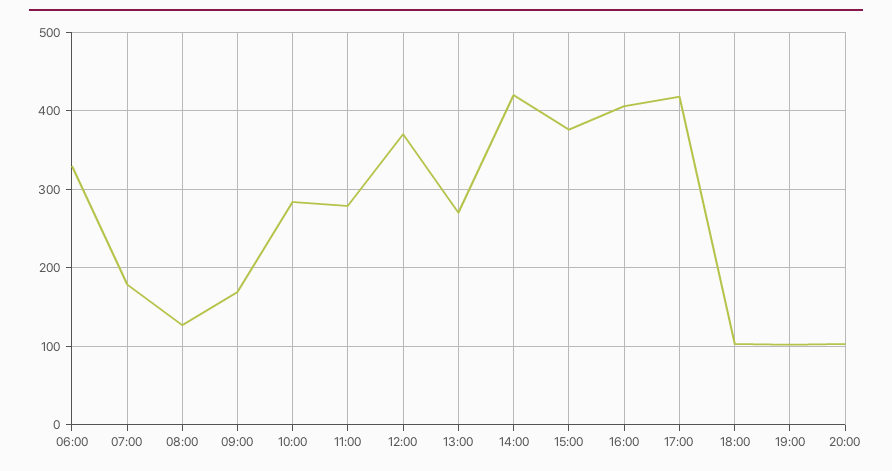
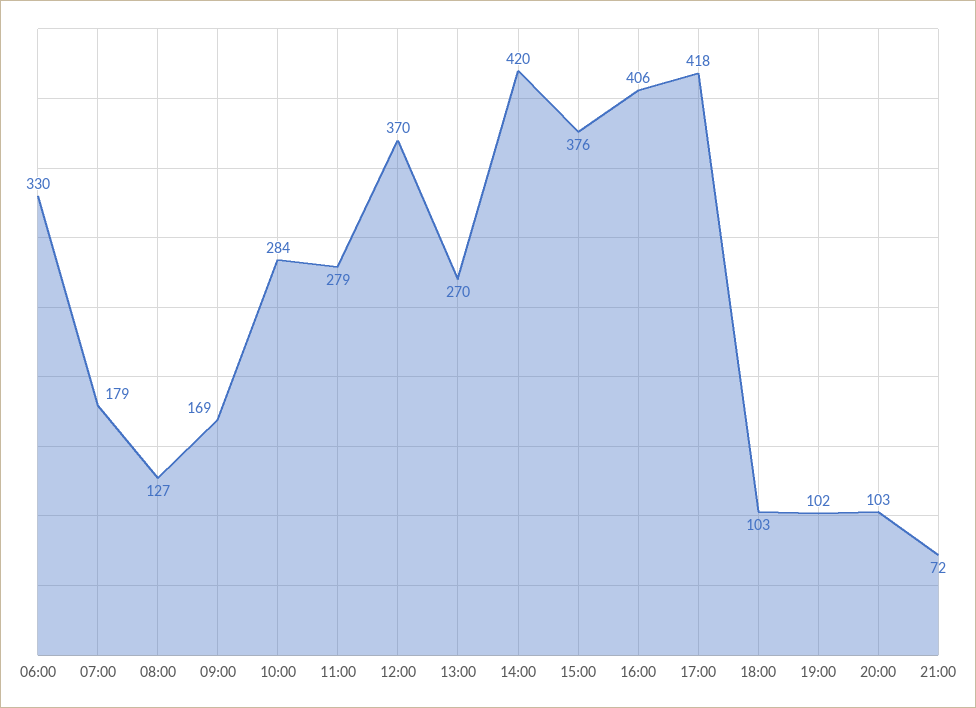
21:00: none -> 72

